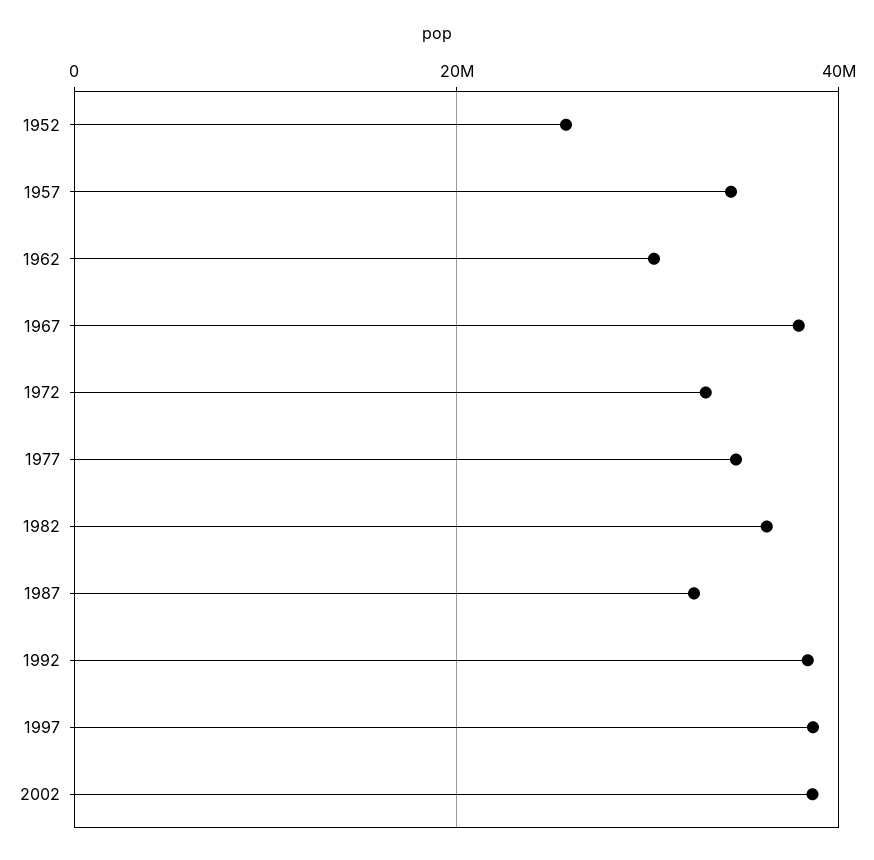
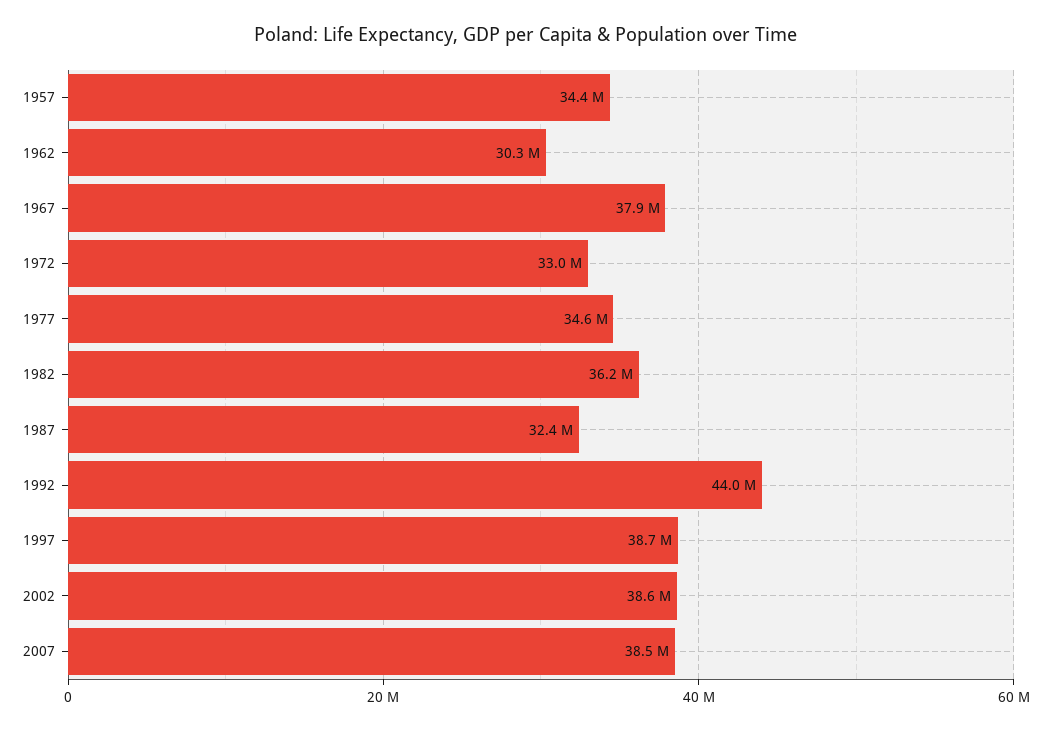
1952: 26000000 -> none
1992: 38000000 -> 44000000
2007: none -> 38500000

